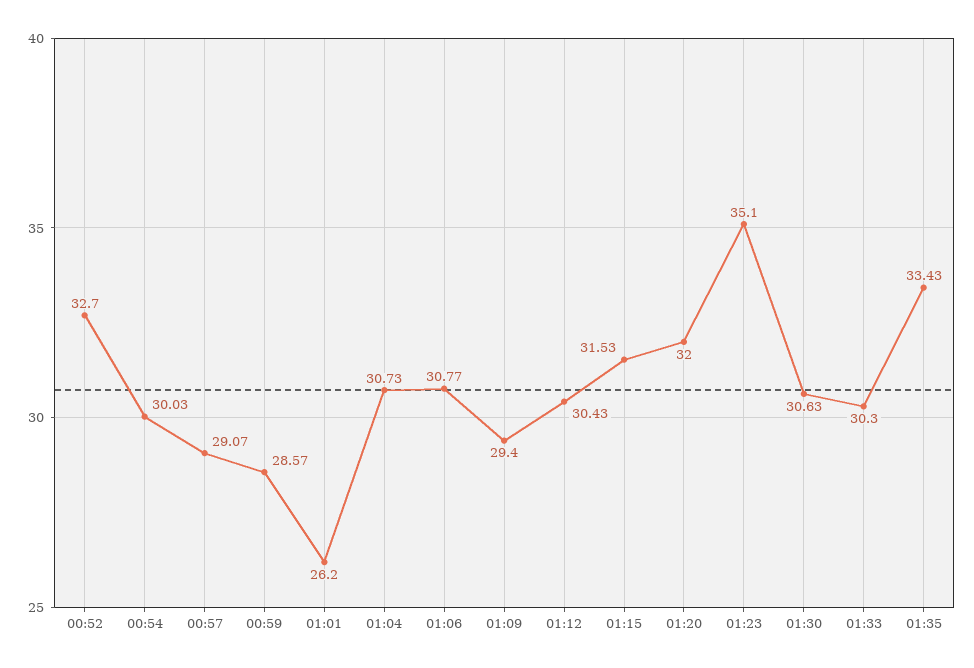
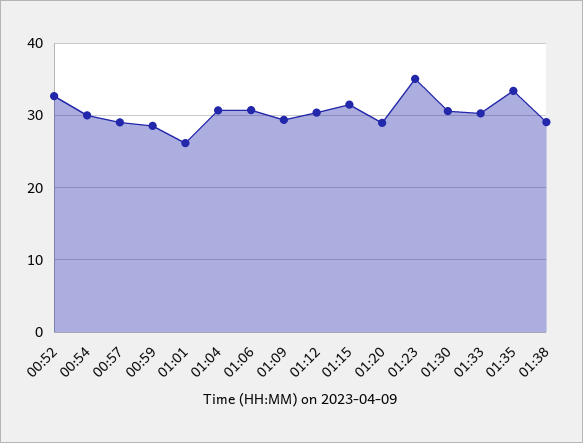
01:20: 32 -> 29
01:38: none -> 29

